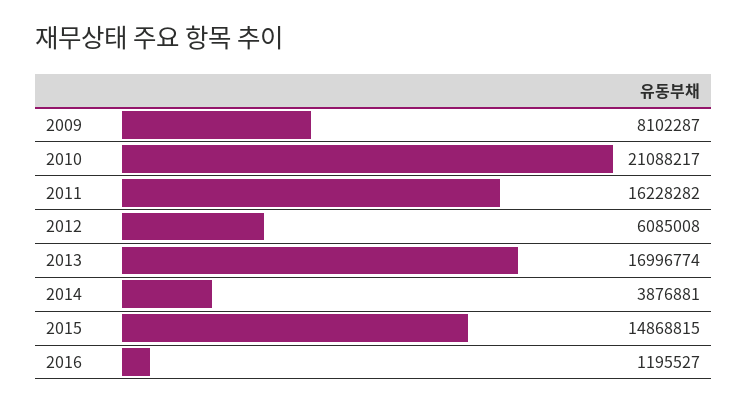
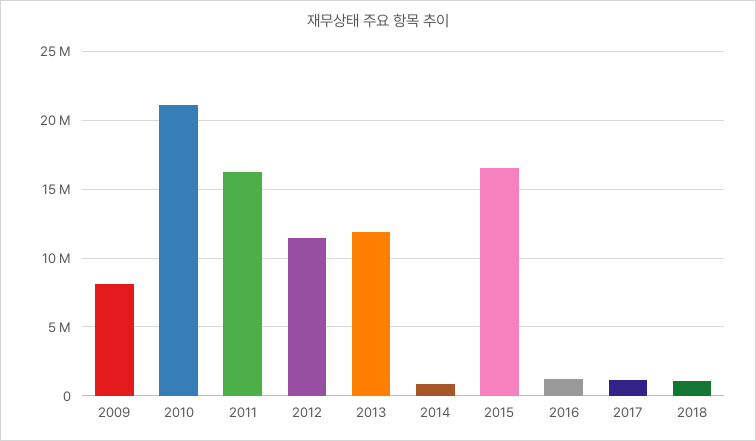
2012: 6085008 -> 11500000
2013: 16996774 -> 12000000
2014: 3876881 -> 1000000
2015: 14868815 -> 16500000
2017: none -> 1000000
2018: none -> 1000000

